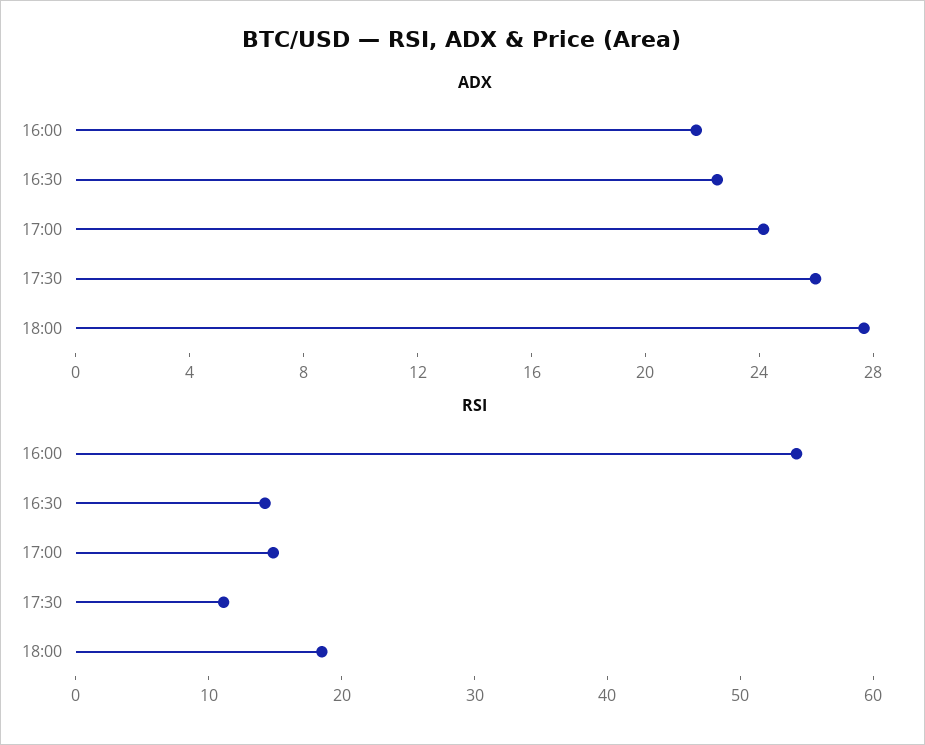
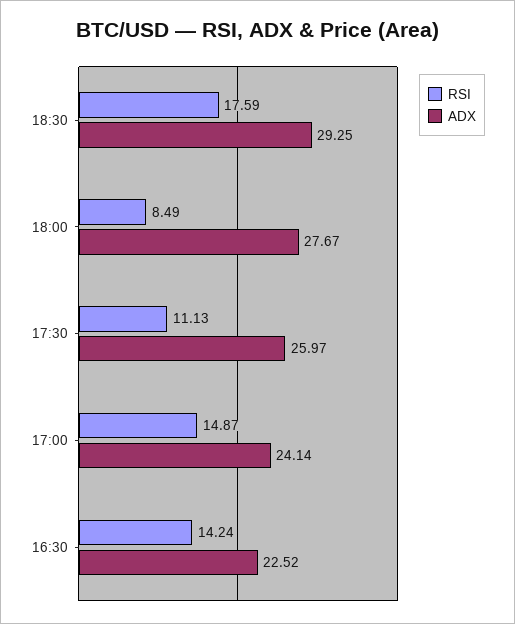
ADX, 16:00: 22 -> none
RSI, 16:00: 54 -> none
RSI, 18:00: 18 -> 8.49
RSI, 18:30: none -> 17.59
ADX, 18:30: none -> 29.25

